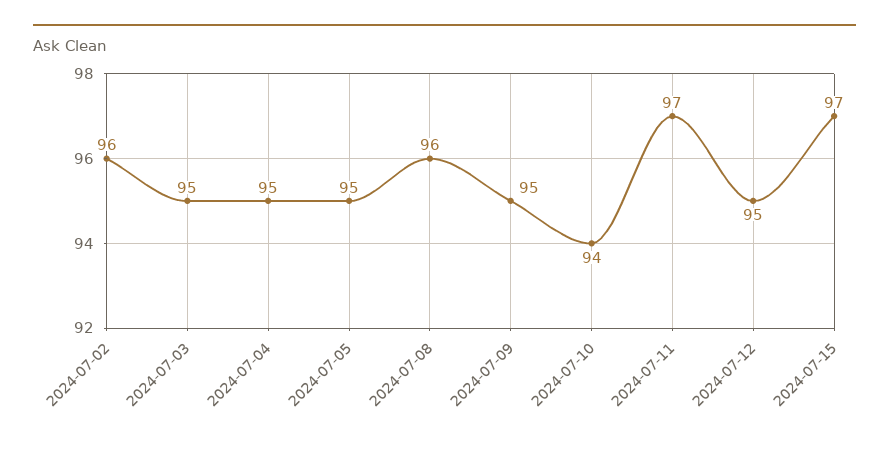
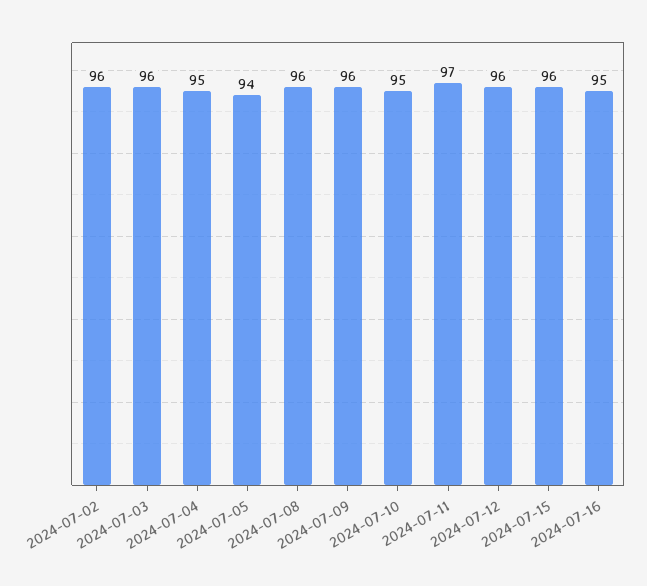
2024-07-03: 95 -> 96
2024-07-05: 95 -> 94
2024-07-09: 95 -> 96
2024-07-10: 94 -> 95
2024-07-12: 95 -> 96
2024-07-15: 97 -> 96
2024-07-16: none -> 95

